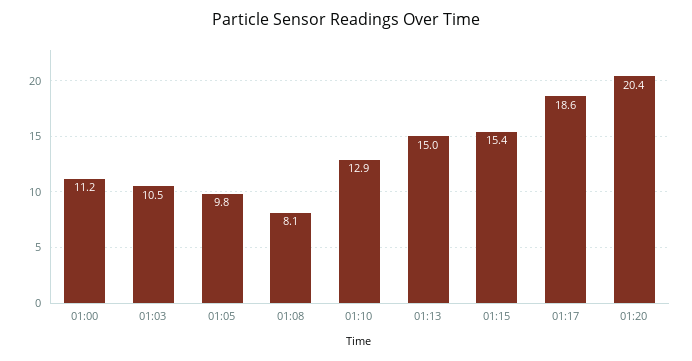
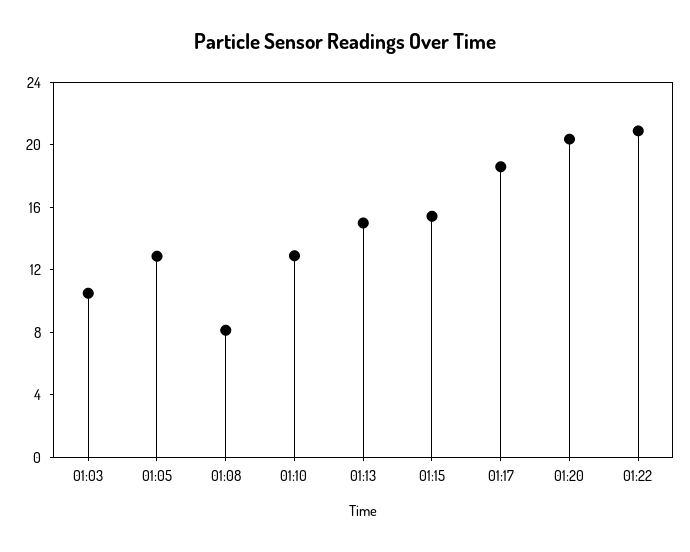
01:00: 11.2 -> none
01:05: 9.8 -> 13
01:22: none -> 21

